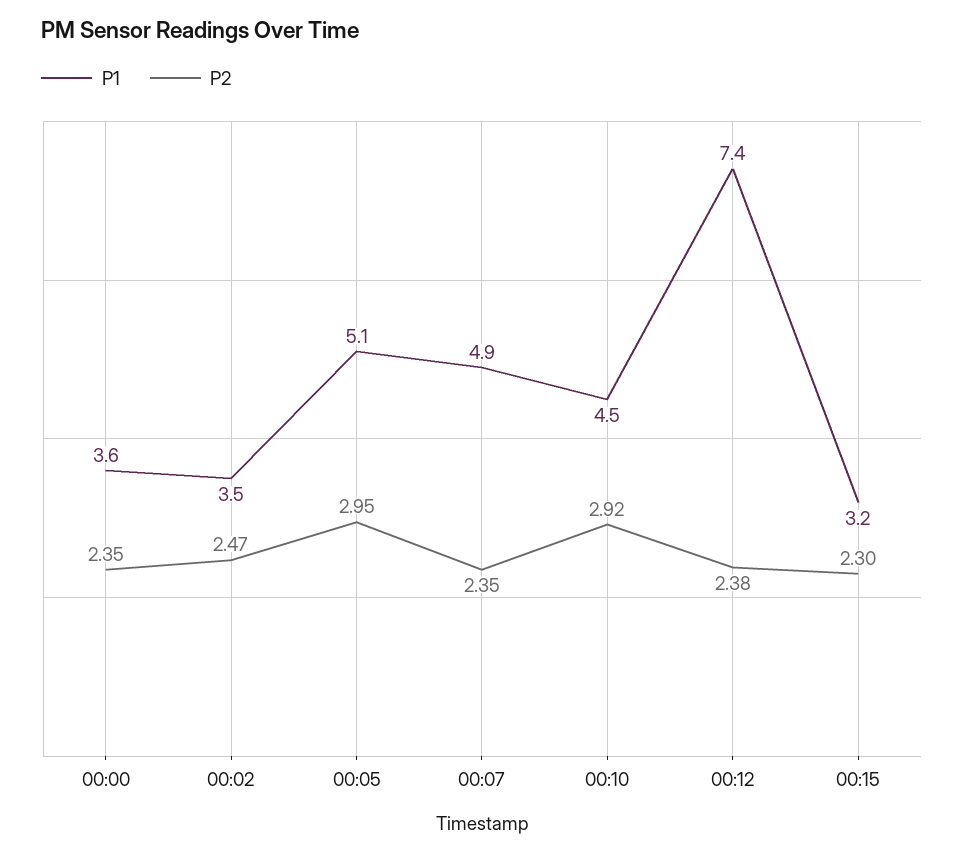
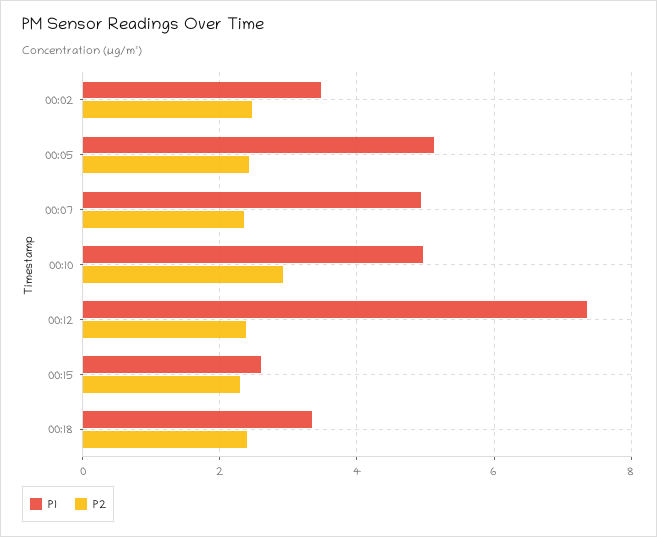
P1, 00:00: 3.6 -> none
P2, 00:00: 2.35 -> none
P2, 00:05: 2.95 -> 2.4
P1, 00:10: 4.5 -> 5
P1, 00:15: 3.2 -> 2.6
P1, 00:18: none -> 3.4
P2, 00:18: none -> 2.4

